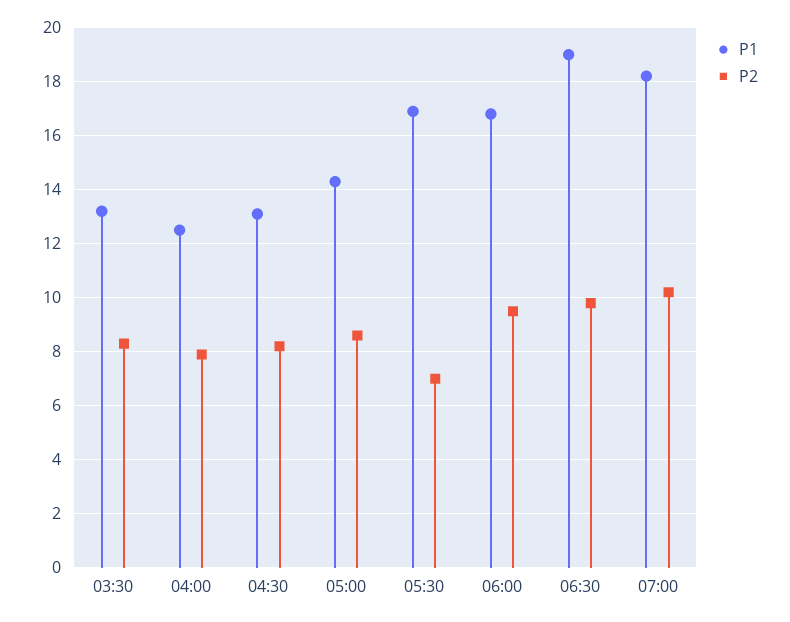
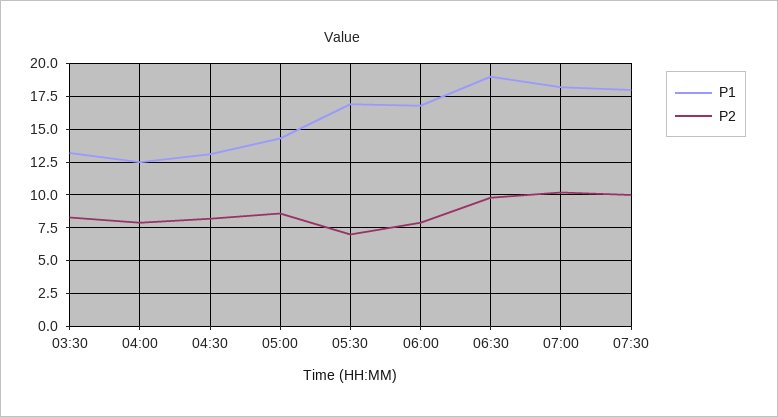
P2, 06:00: 9.5 -> 8
P1, 07:30: none -> 18
P2, 07:30: none -> 10

